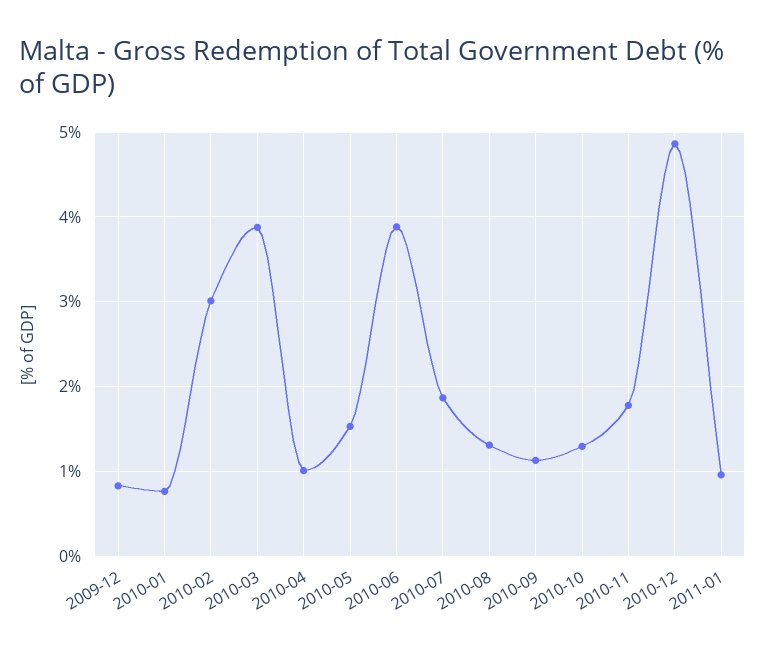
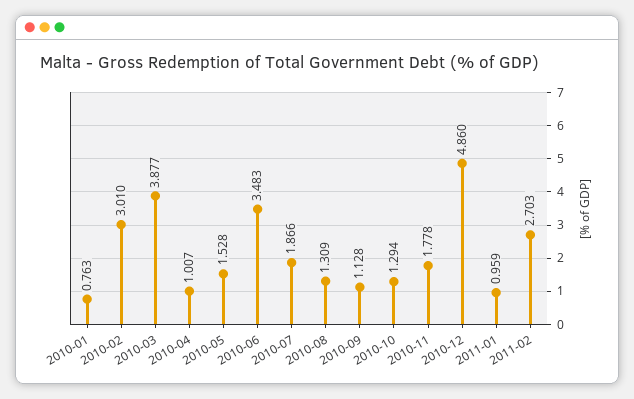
2009-12: 0.8 -> none
2010-06: 3.9 -> 3.483
2011-02: none -> 2.703

